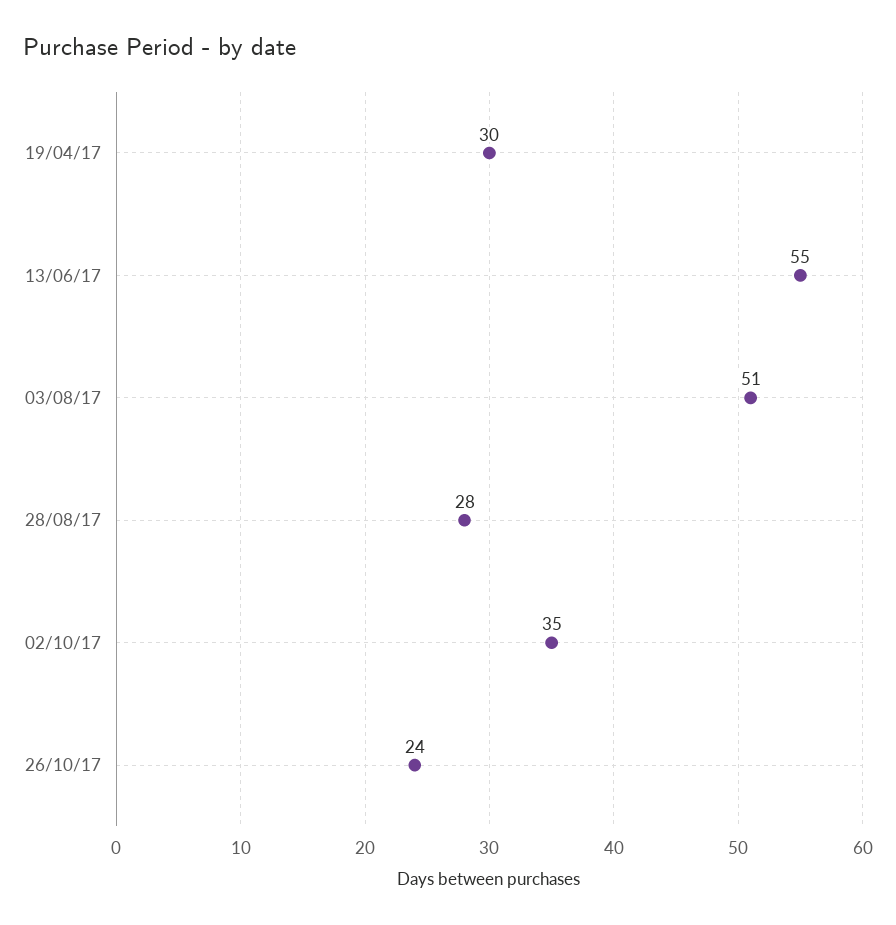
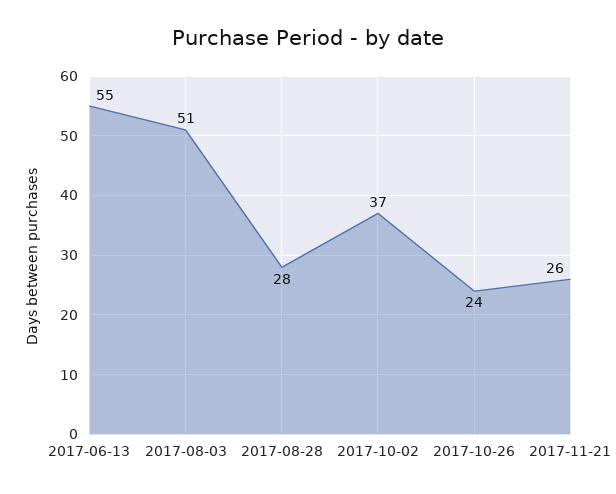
19/04/17: 30 -> none
02/10/17: 35 -> 37
2017-11-21: none -> 26

